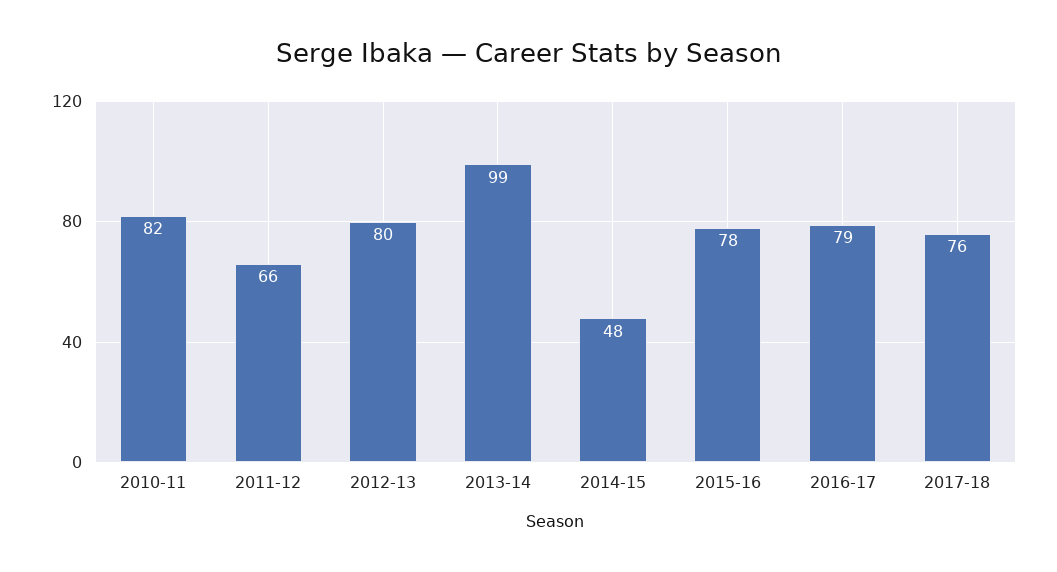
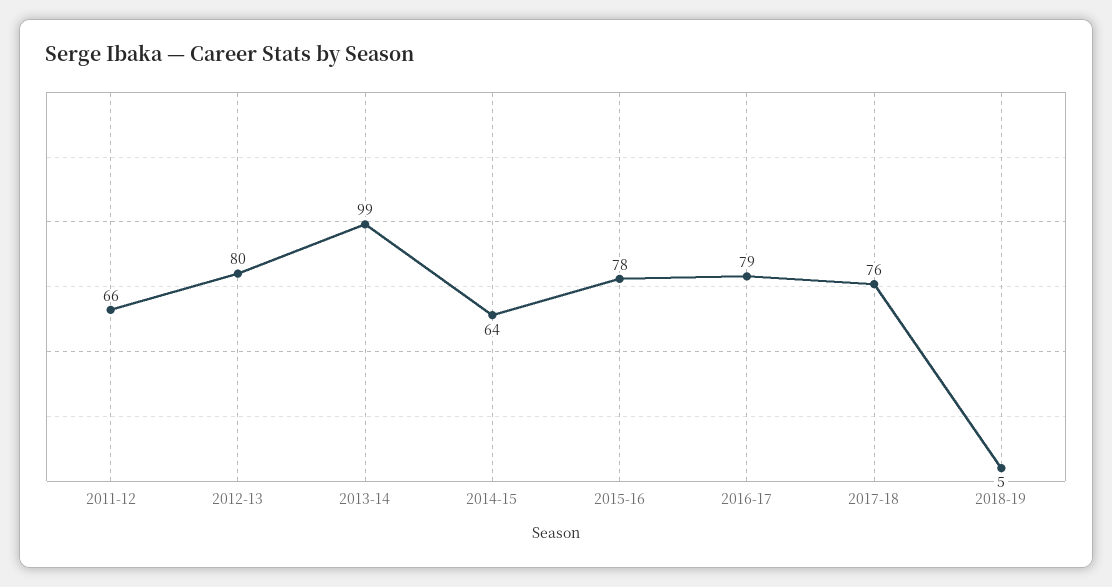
2010-11: 82 -> none
2014-15: 48 -> 64
2018-19: none -> 5

